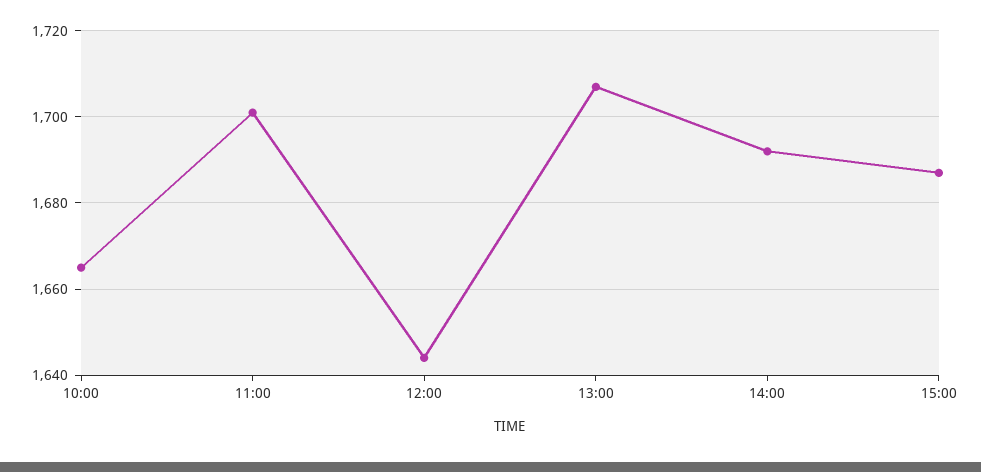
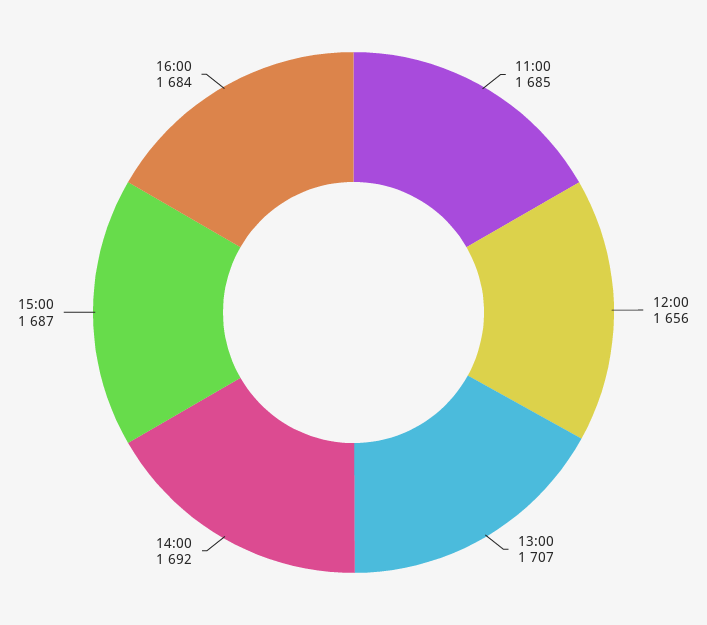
10:00: 1665 -> none
11:00: 1700 -> 1685
12:00: 1645 -> 1656
16:00: none -> 1684

